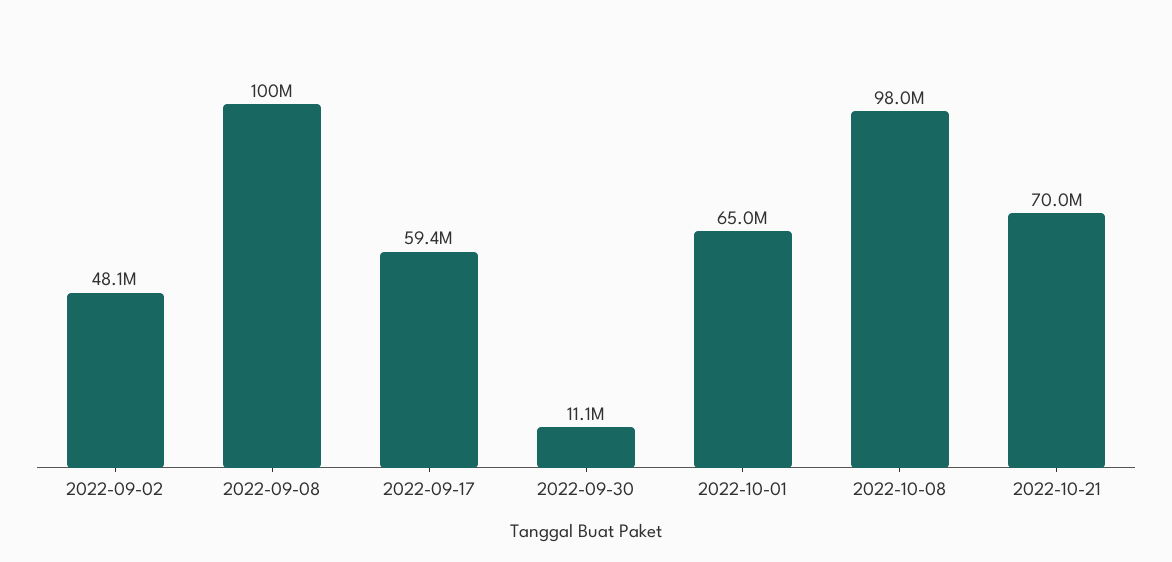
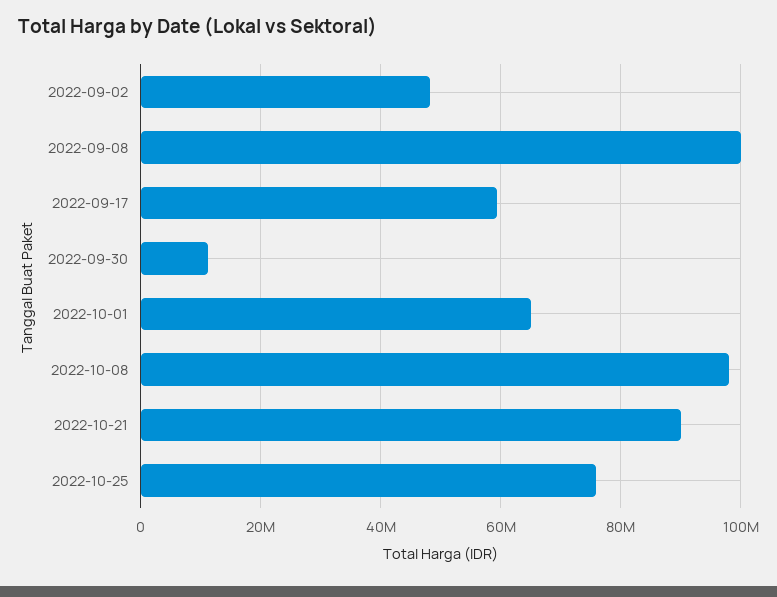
2022-10-21: 70000000 -> 90000000
2022-10-25: none -> 76000000

